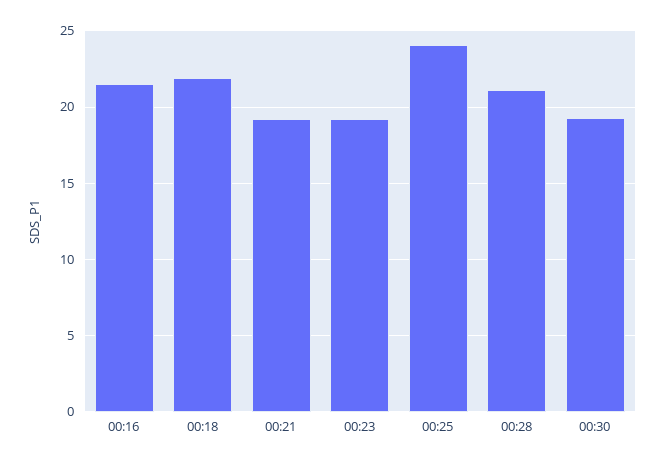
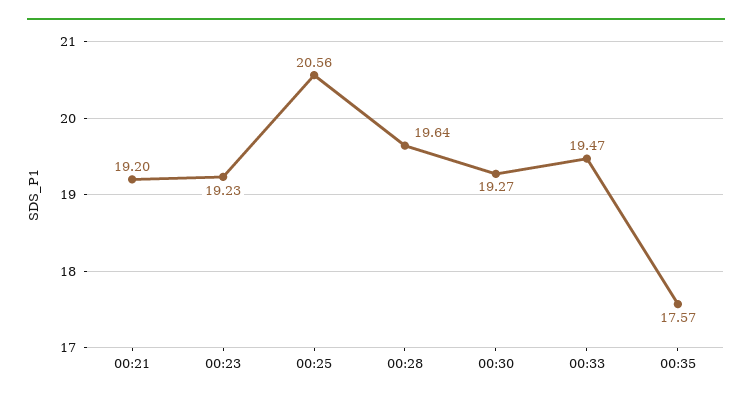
00:16: 21.5 -> none
00:18: 22 -> none
00:25: 24 -> 20.56
00:28: 21 -> 19.64
00:33: none -> 19.47
00:35: none -> 17.57

